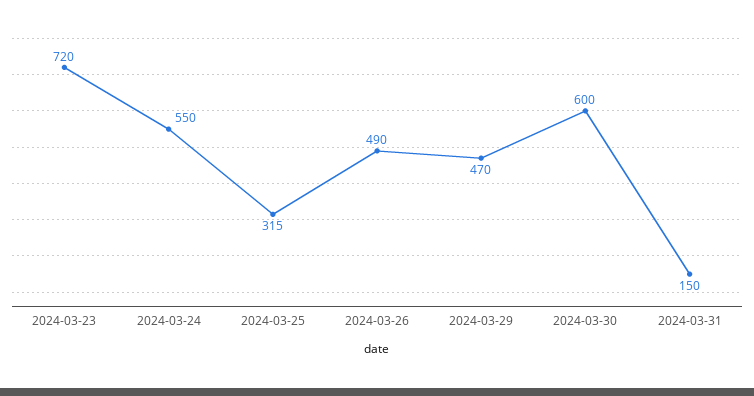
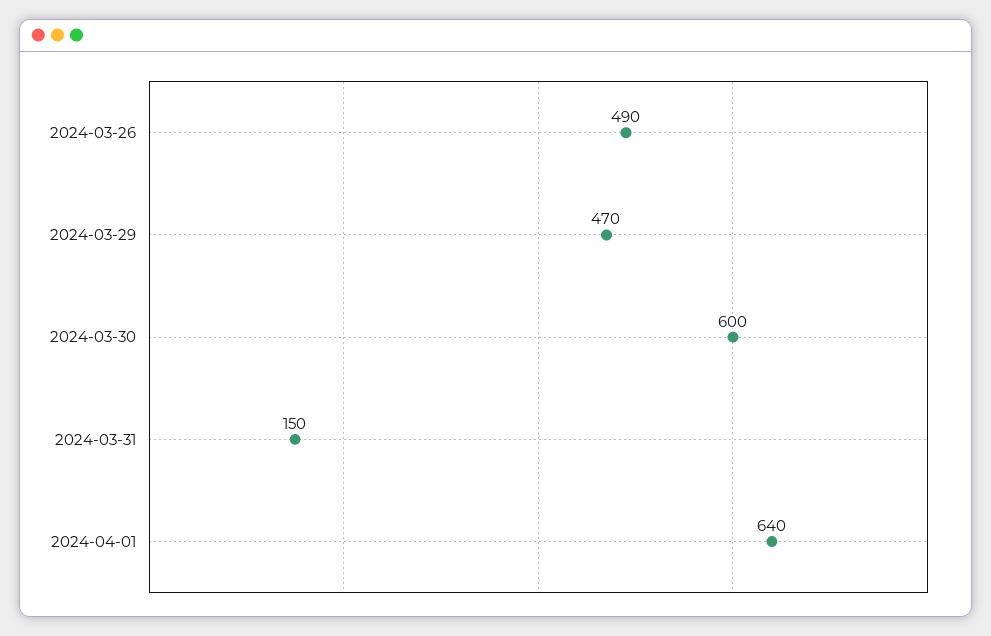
2024-03-23: 720 -> none
2024-03-24: 550 -> none
2024-03-25: 315 -> none
2024-04-01: none -> 640

